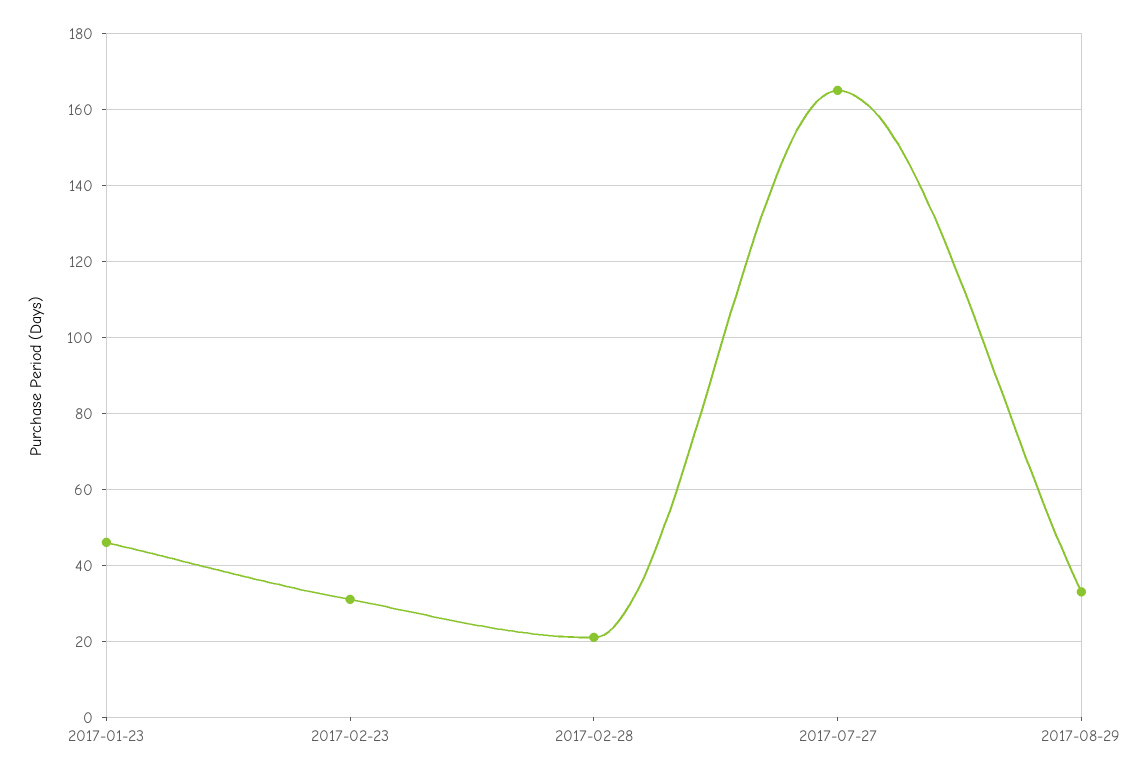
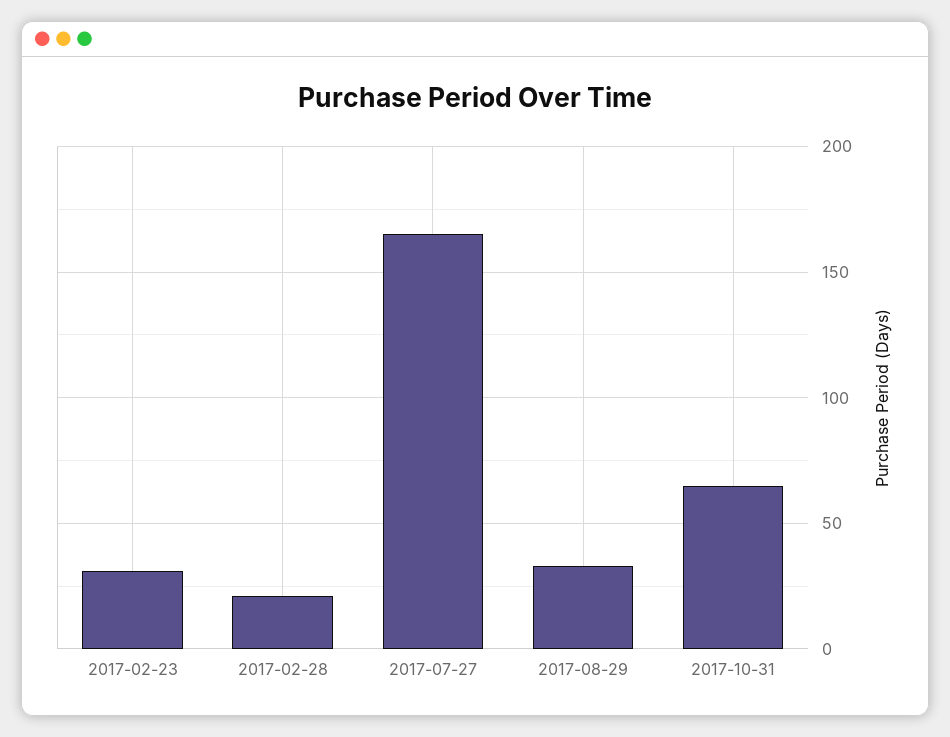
2017-01-23: 45 -> none
2017-10-31: none -> 65

